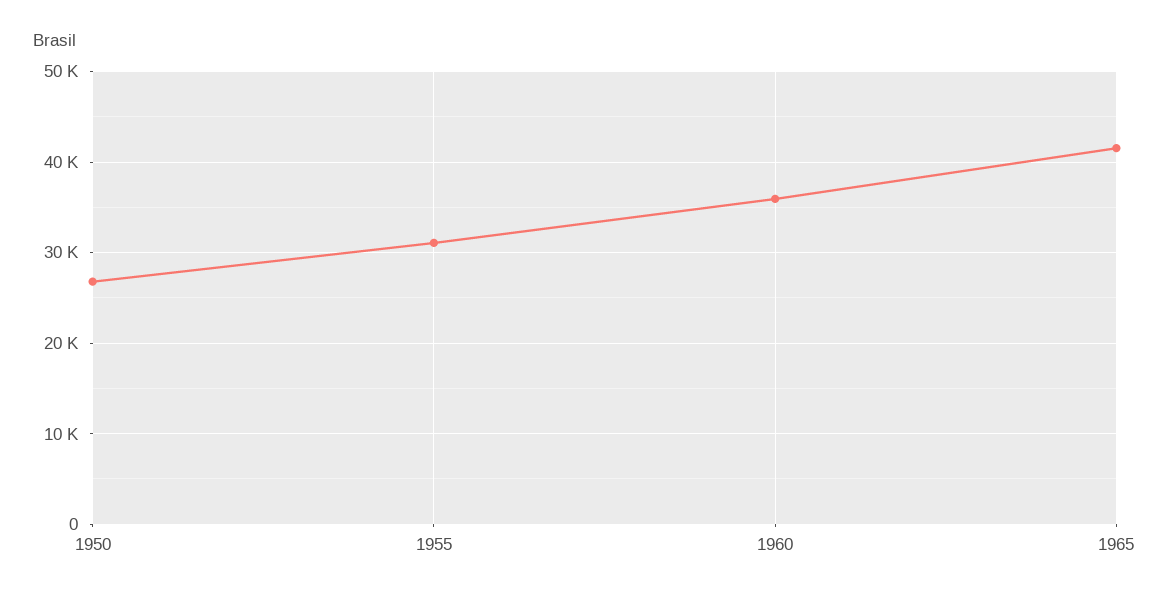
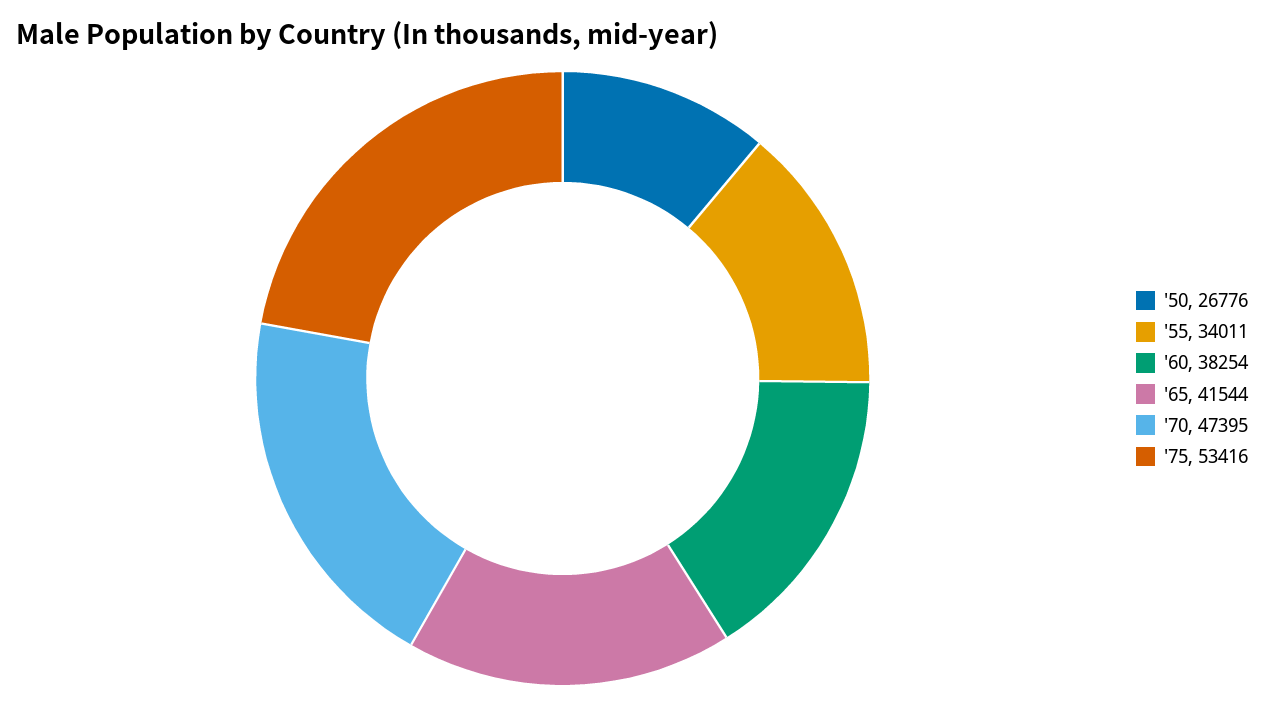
1955: 31000 -> 34011
1960: 36000 -> 38254
'70: none -> 47395
'75: none -> 53416

